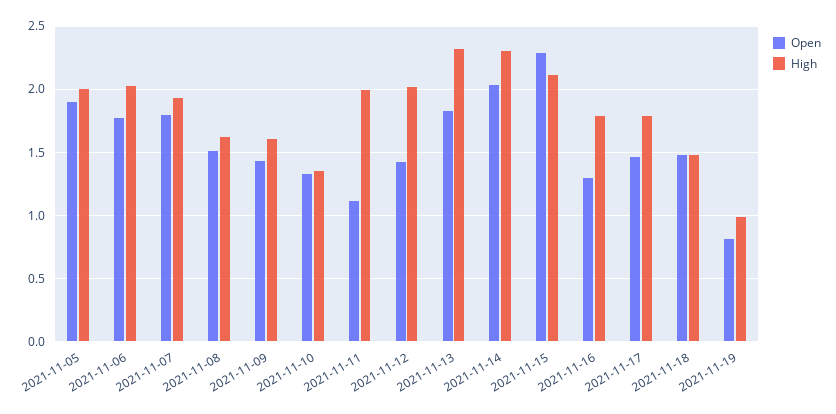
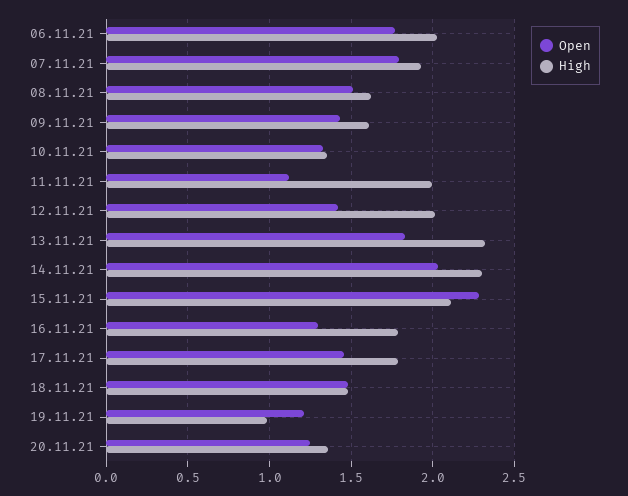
Open, 2021-11-05: 1.9 -> none
High, 2021-11-05: 2 -> none
Open, 2021-11-19: 0.8 -> 1.2
Open, 20.11.21: none -> 1.25
High, 20.11.21: none -> 1.35

